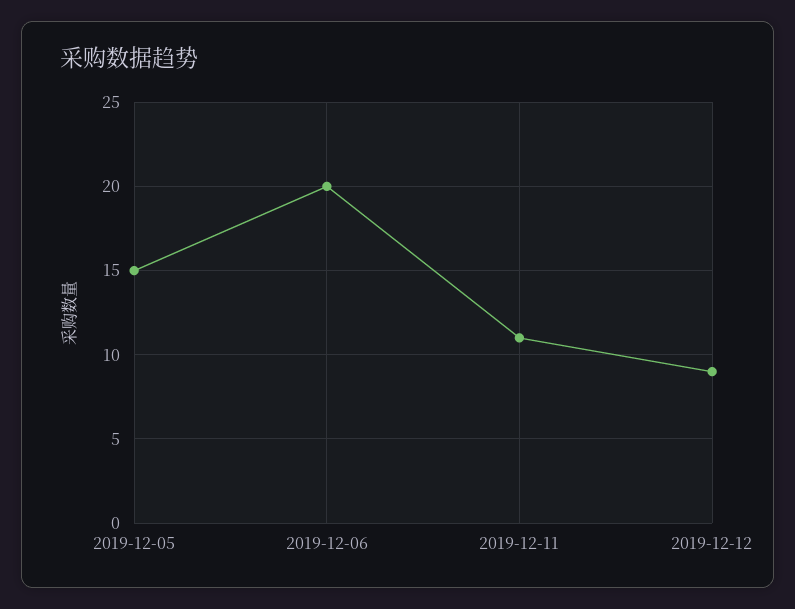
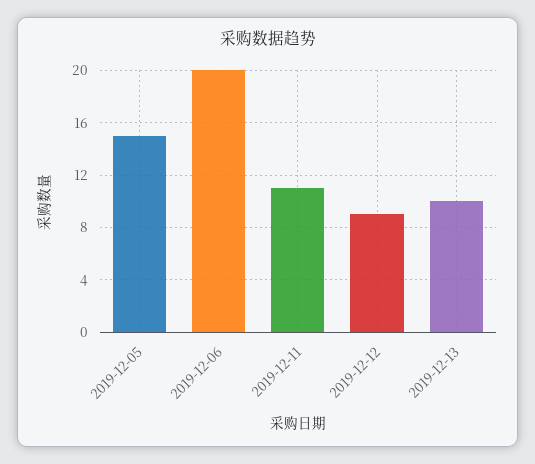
2019-12-13: none -> 10

